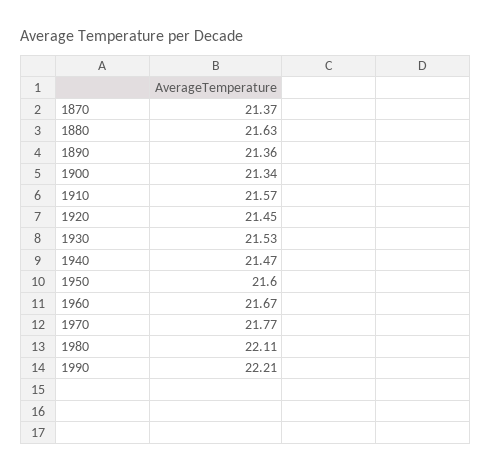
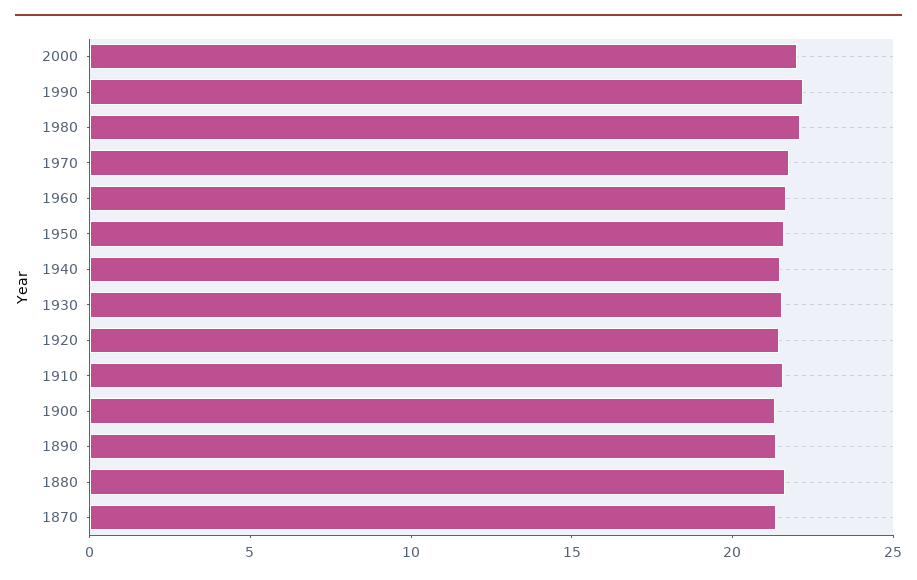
2000: none -> 22

